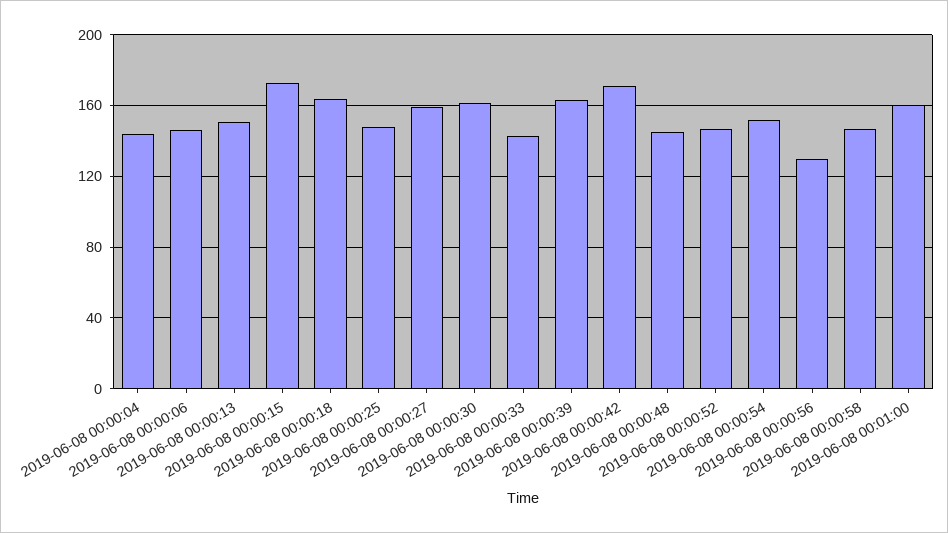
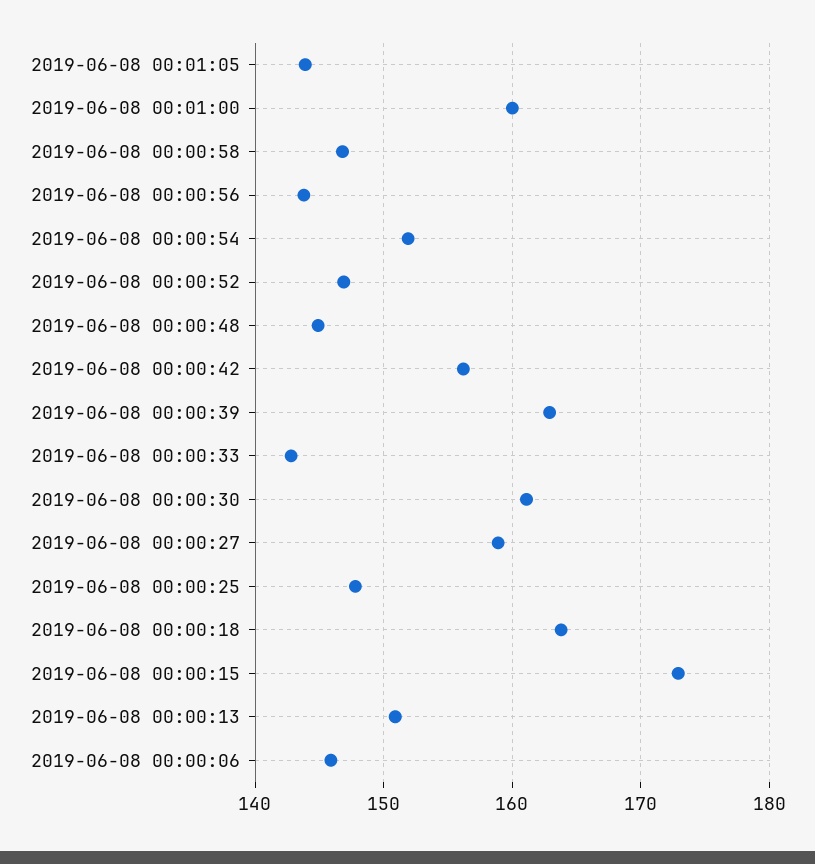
2019-06-08 00:00:04: 145 -> none
2019-06-08 00:00:42: 170 -> 156
2019-06-08 00:00:56: 130 -> 144
2019-06-08 00:01:05: none -> 144

